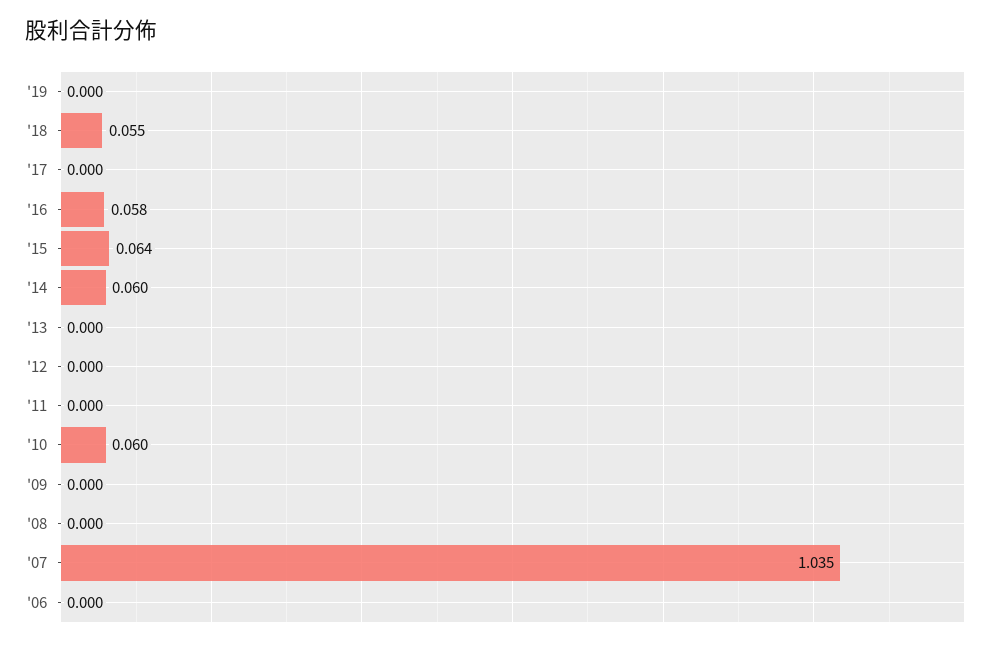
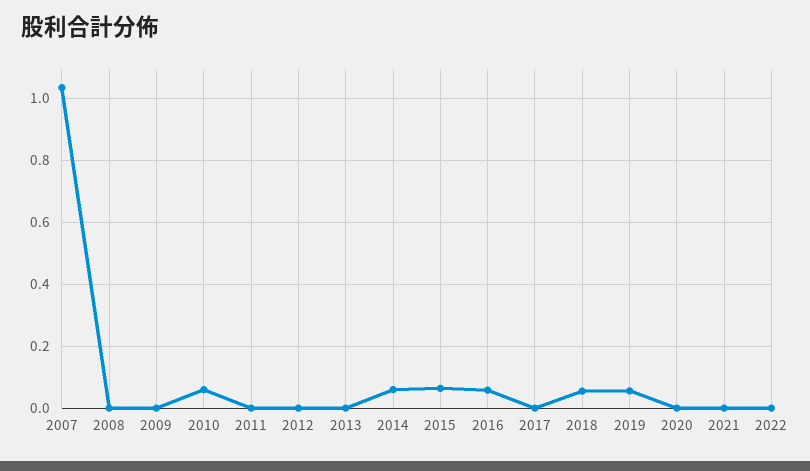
'19: 0 -> 0.06
'06: 0 -> none
2020: none -> 0
2021: none -> 0
2022: none -> 0

